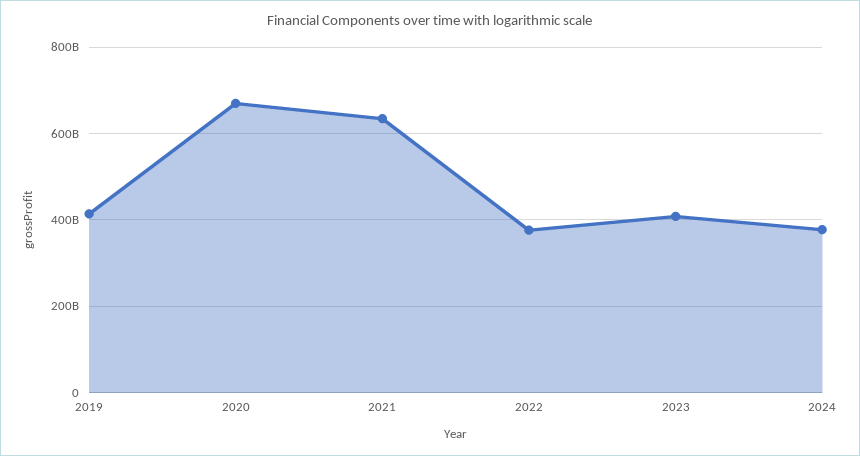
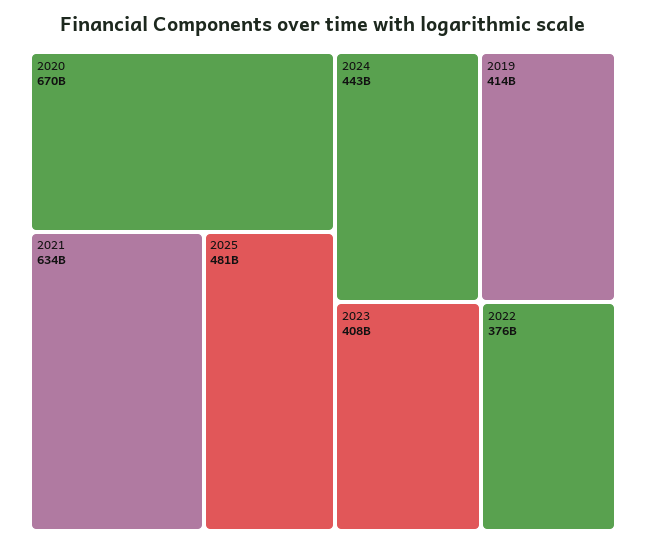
2024: 380000000000 -> 443000000000
2025: none -> 481000000000

